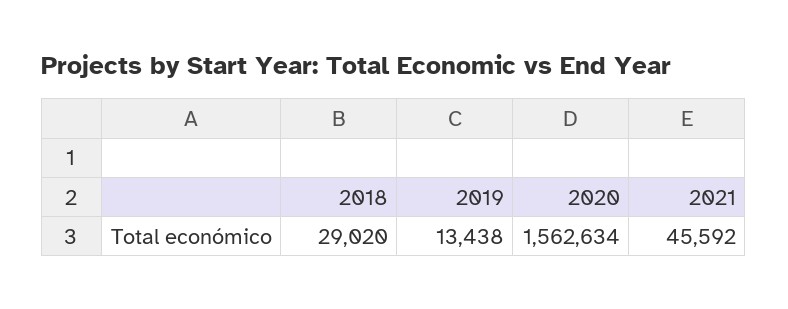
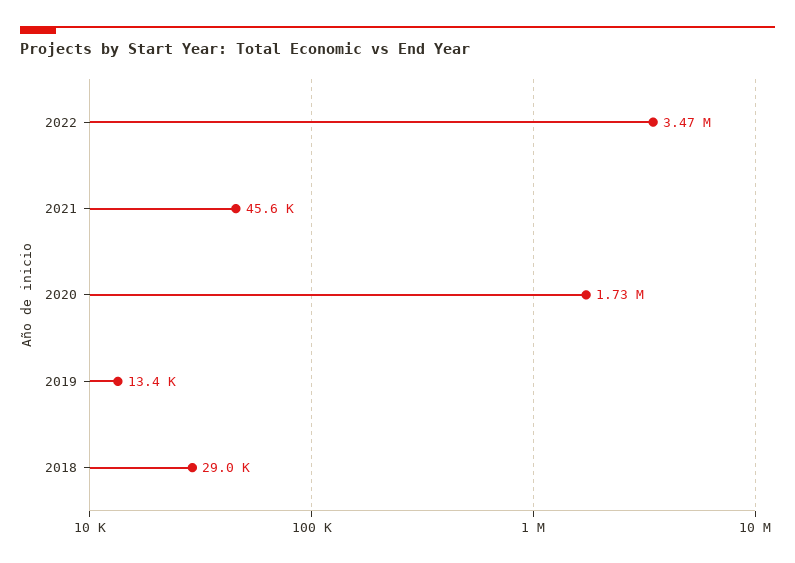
2020: 1562634 -> 1730000
2022: none -> 3470000

